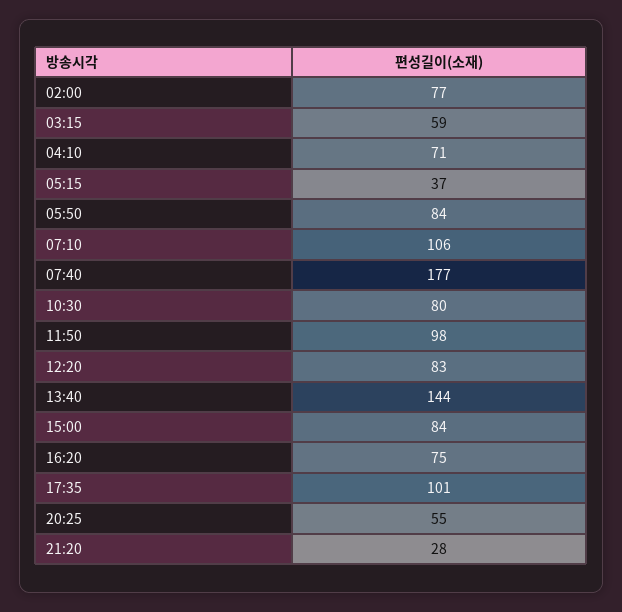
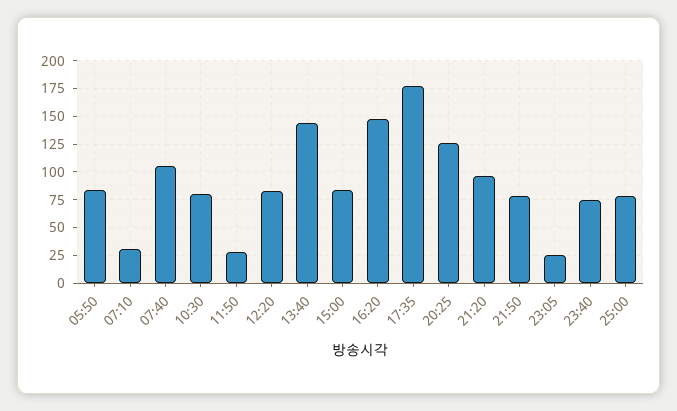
02:00: 77 -> none
03:15: 59 -> none
04:10: 71 -> none
05:15: 37 -> none
07:10: 106 -> 25
07:40: 177 -> 100
11:50: 98 -> 25
16:20: 75 -> 150
17:35: 101 -> 175
20:25: 55 -> 125
21:20: 28 -> 100
21:50: none -> 75
23:05: none -> 25
23:40: none -> 75
25:00: none -> 75

